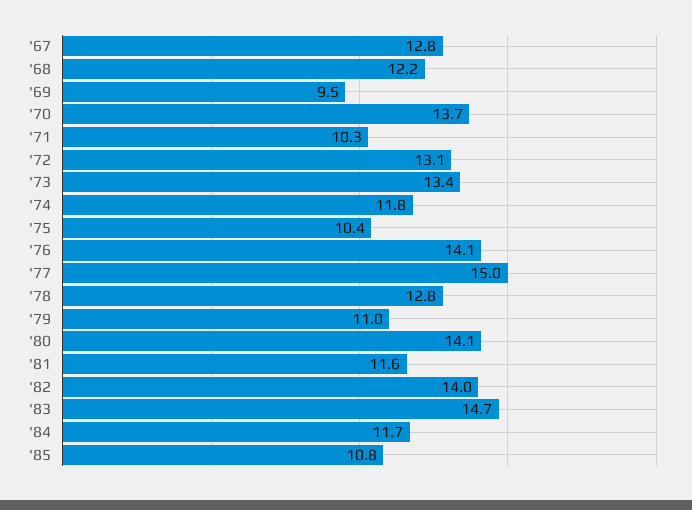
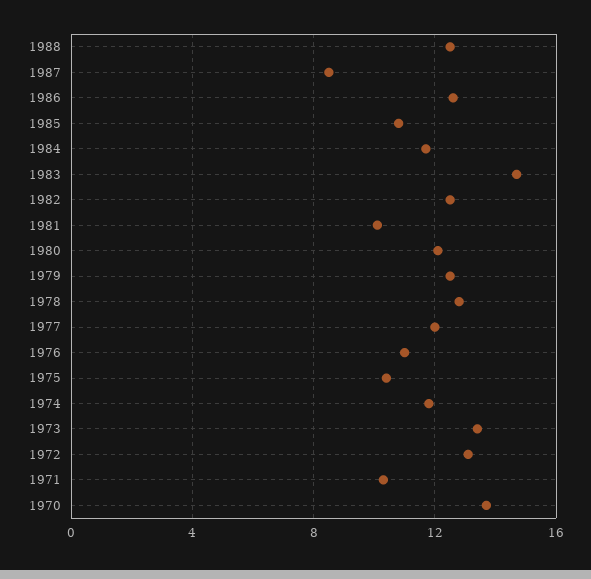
'67: 12.8 -> none
'68: 12.2 -> none
'69: 9.5 -> none
'76: 14.1 -> 11
'77: 15 -> 12
'79: 11 -> 12.5
'80: 14.1 -> 12
'81: 11.6 -> 10
'82: 14 -> 12.5
1988: none -> 12.5
1987: none -> 8.5
1986: none -> 12.5

